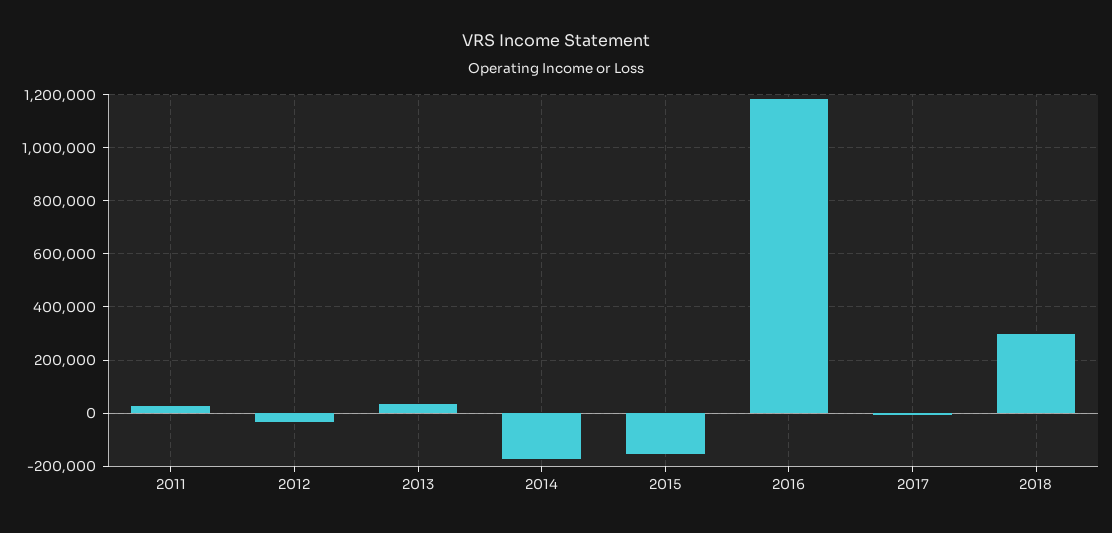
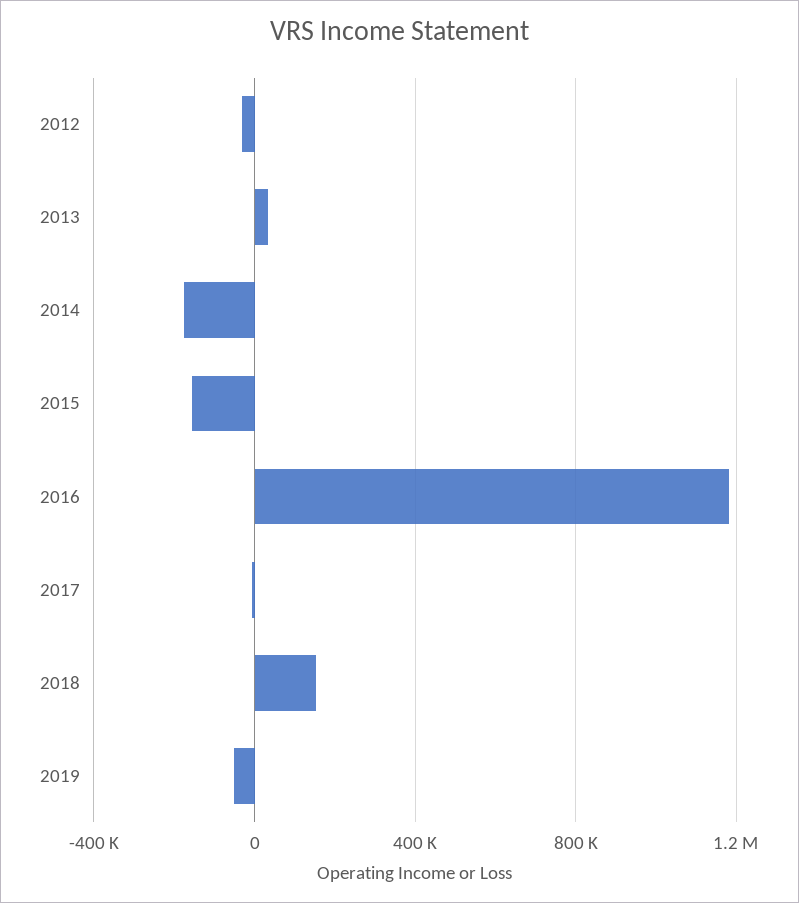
2011: 25000 -> none
2018: 300000 -> 150000
2019: none -> -50000

